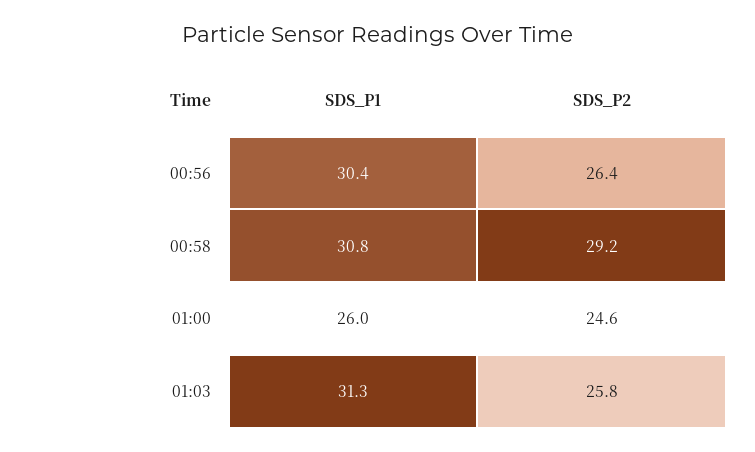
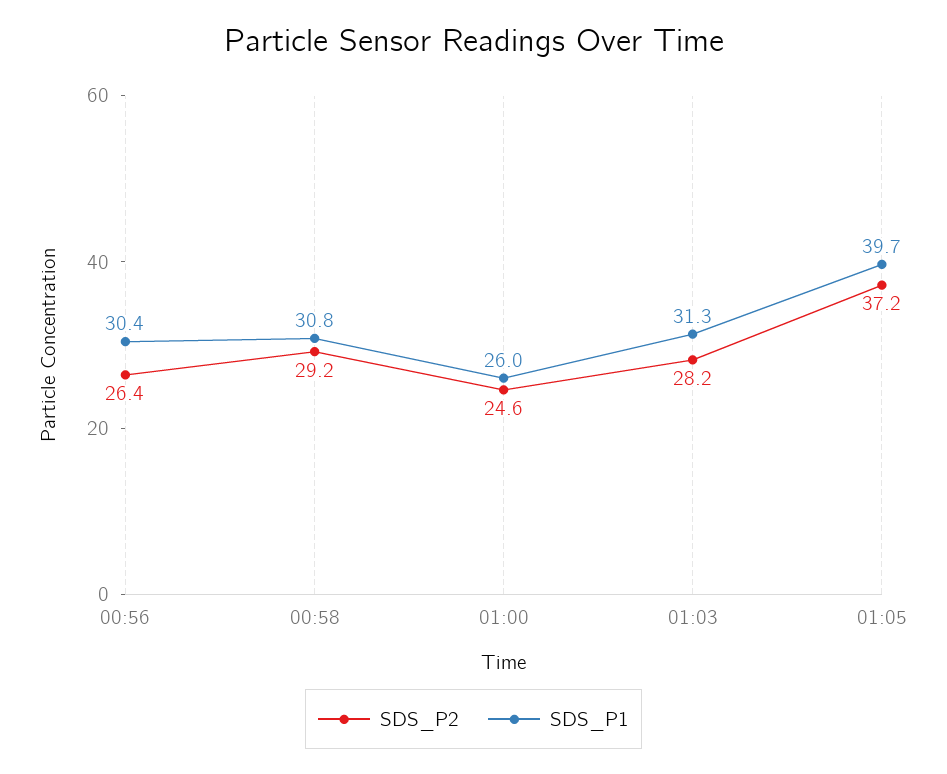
SDS_P2, 01:03: 25.8 -> 28.2
SDS_P2, 01:05: none -> 37.2
SDS_P1, 01:05: none -> 39.7

